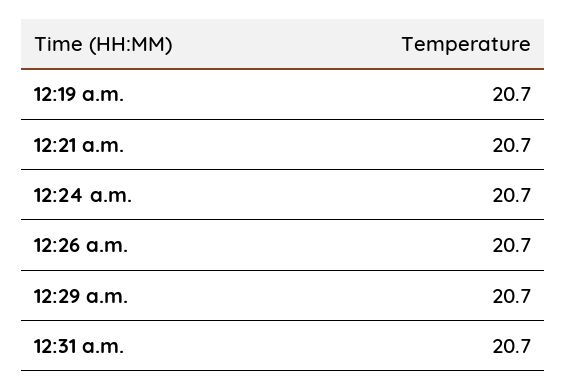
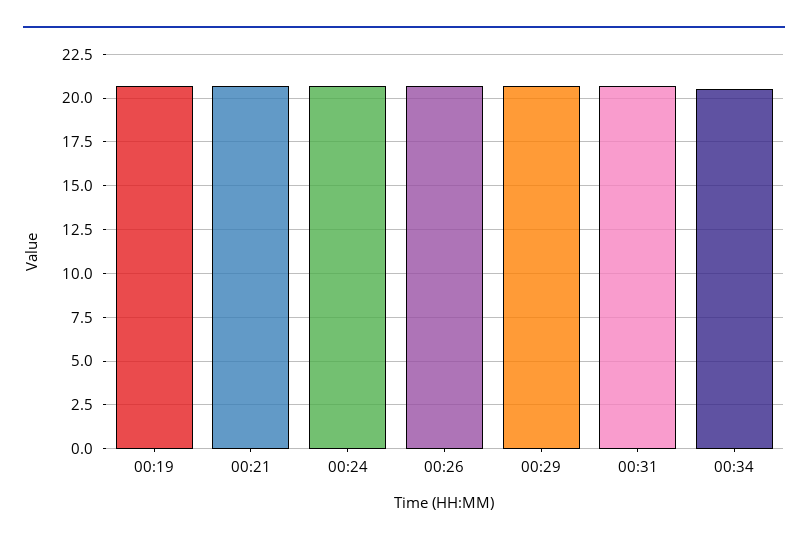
00:34: none -> 20.5

